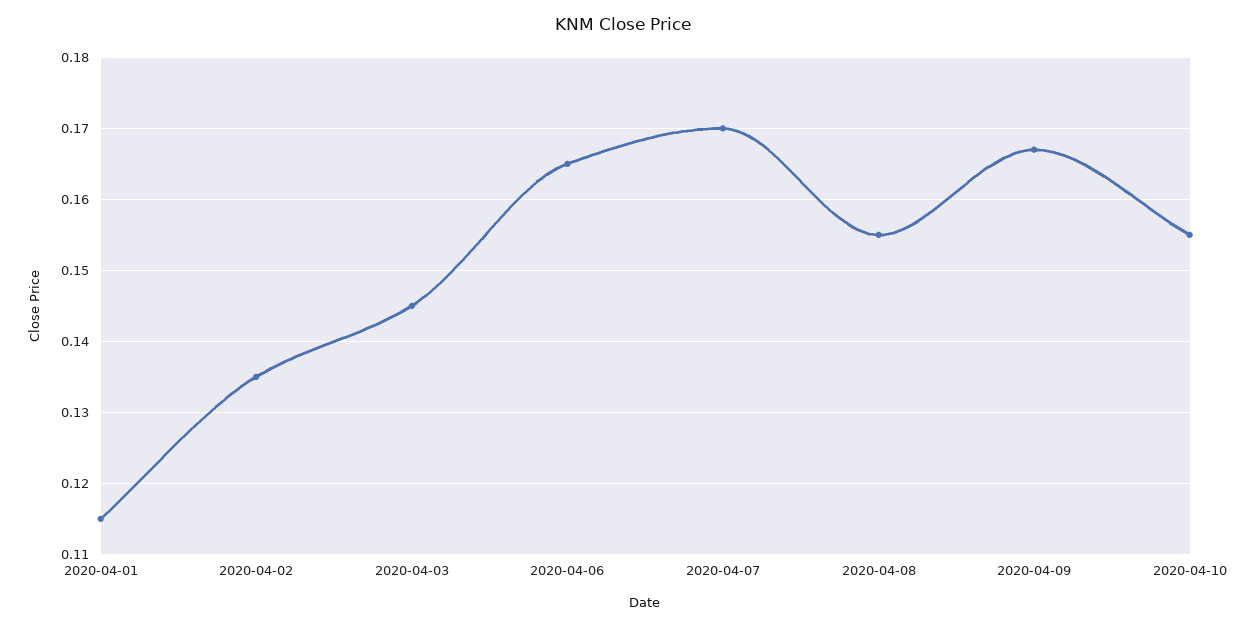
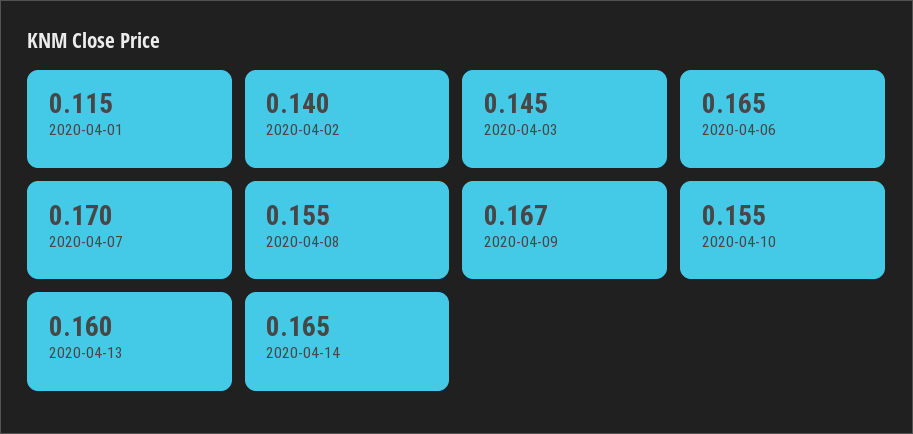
2020-04-02: 0.135 -> 0.14
2020-04-13: none -> 0.16
2020-04-14: none -> 0.165

